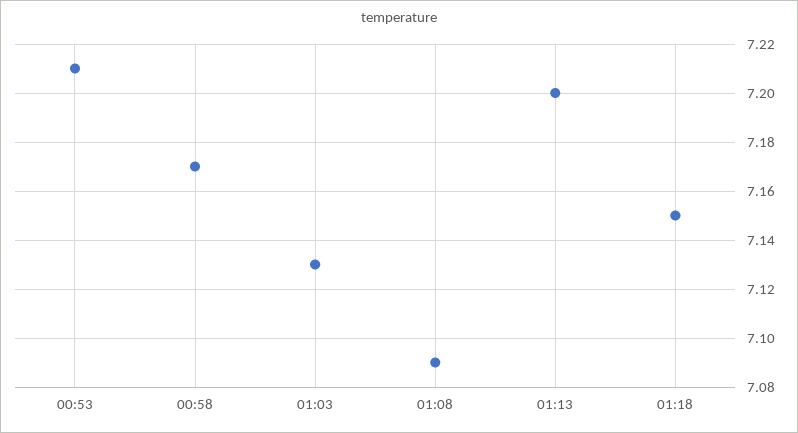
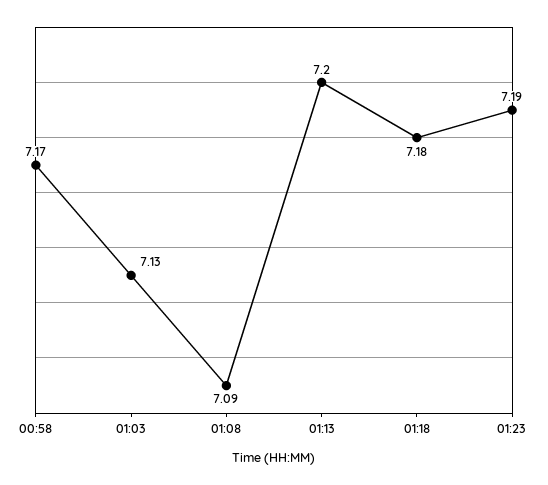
00:53: 7.21 -> none
01:18: 7.15 -> 7.18
01:23: none -> 7.19

